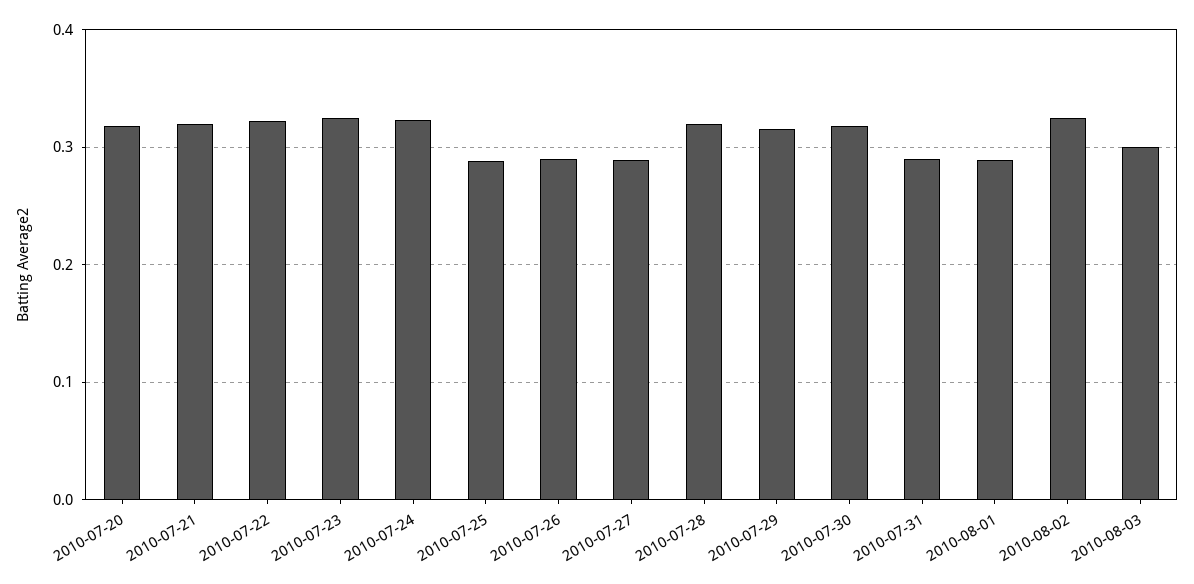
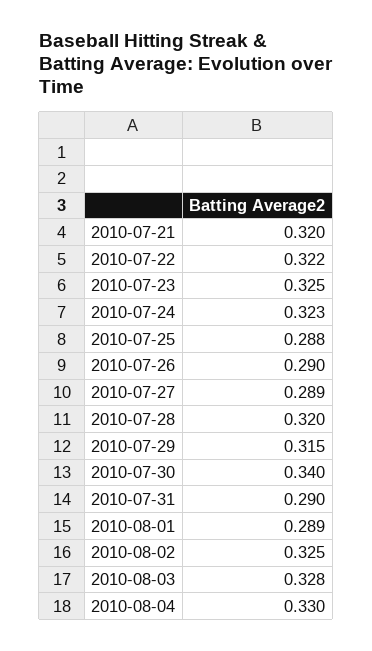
2010-07-20: 0.32 -> none
2010-07-30: 0.32 -> 0.34
2010-08-03: 0.3 -> 0.328
2010-08-04: none -> 0.33

